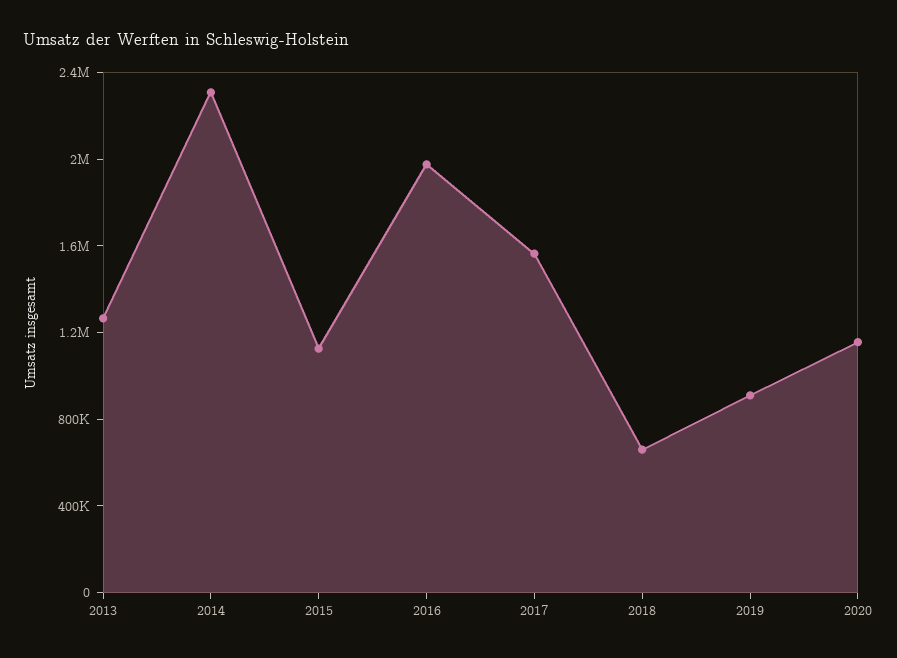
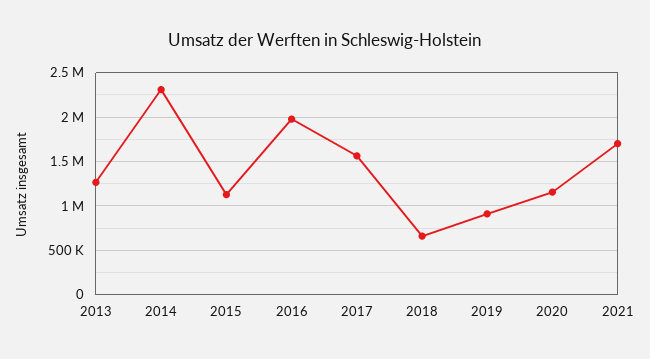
2021: none -> 1700000

